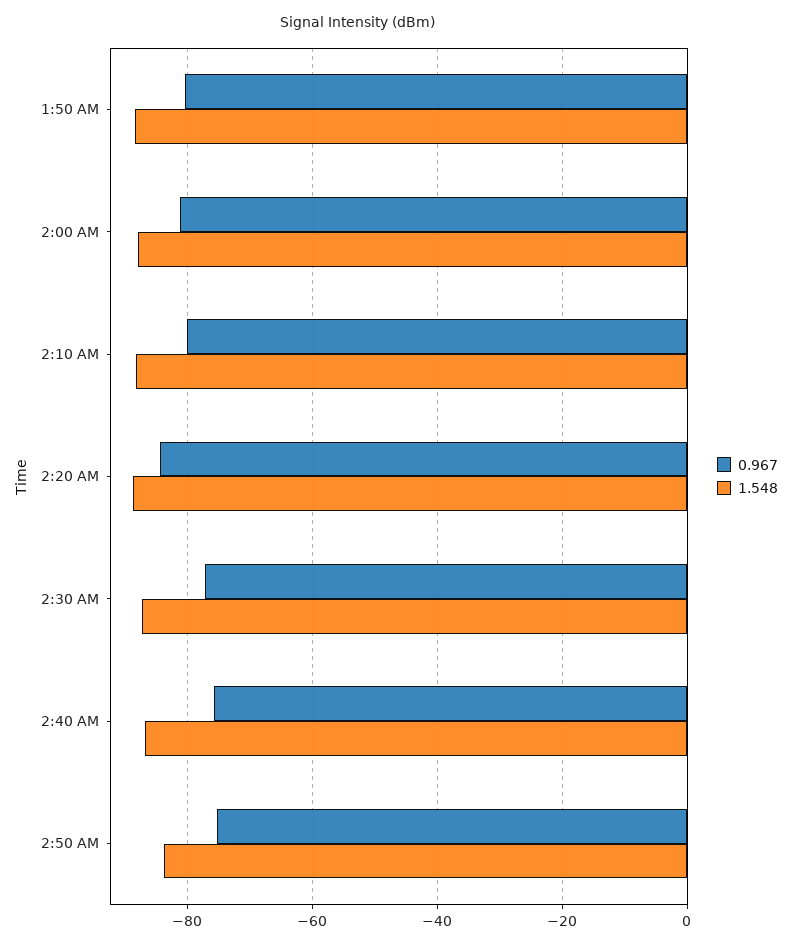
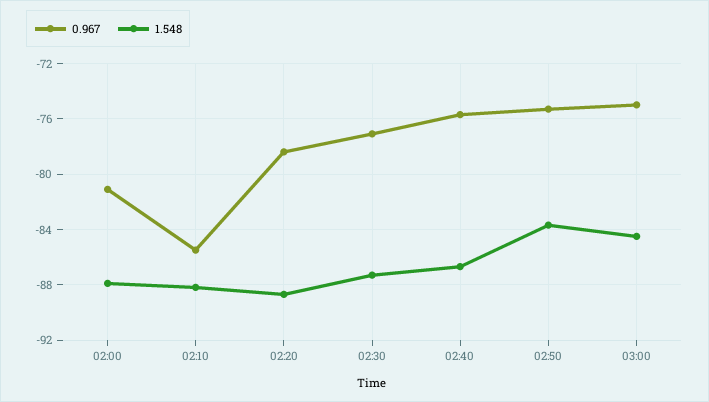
0.967, 1:50 AM: -80 -> none
1.548, 1:50 AM: -88 -> none
0.967, 2:10 AM: -80 -> -85.5
0.967, 2:20 AM: -84 -> -78.5
0.967, 03:00: none -> -75
1.548, 03:00: none -> -84.5

